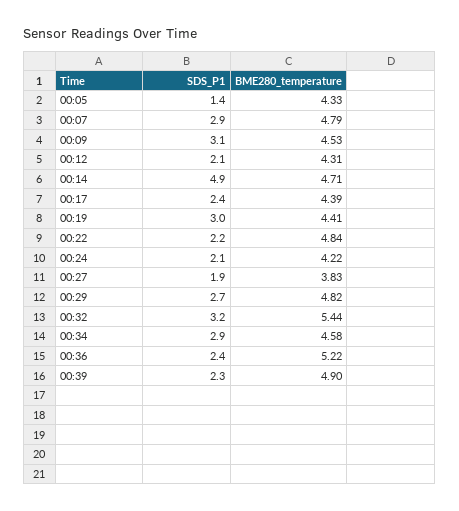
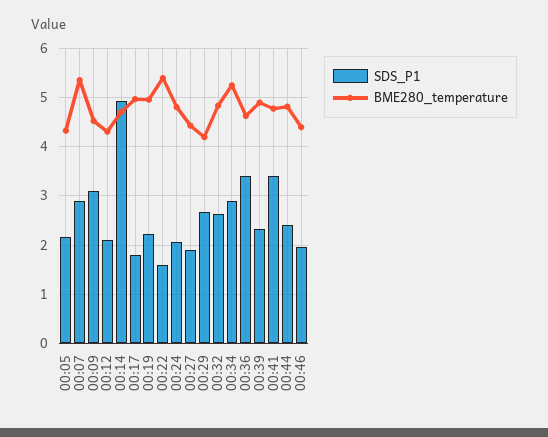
SDS_P1, 00:05: 1.4 -> 2.2
BME280_temperature, 00:07: 4.79 -> 5.4
SDS_P1, 00:17: 2.4 -> 1.8
BME280_temperature, 00:17: 4.39 -> 5
SDS_P1, 00:19: 3 -> 2.2
BME280_temperature, 00:19: 4.41 -> 5
SDS_P1, 00:22: 2.2 -> 1.6
BME280_temperature, 00:22: 4.84 -> 5.4
BME280_temperature, 00:24: 4.22 -> 4.8
BME280_temperature, 00:27: 3.83 -> 4.4
BME280_temperature, 00:29: 4.82 -> 4.2
SDS_P1, 00:32: 3.2 -> 2.6
BME280_temperature, 00:32: 5.44 -> 4.8
BME280_temperature, 00:34: 4.58 -> 5.2
SDS_P1, 00:36: 2.4 -> 3.4
BME280_temperature, 00:36: 5.22 -> 4.6
SDS_P1, 00:41: none -> 3.4
BME280_temperature, 00:41: none -> 4.8
SDS_P1, 00:44: none -> 2.4
BME280_temperature, 00:44: none -> 4.8
SDS_P1, 00:46: none -> 2
BME280_temperature, 00:46: none -> 4.4

